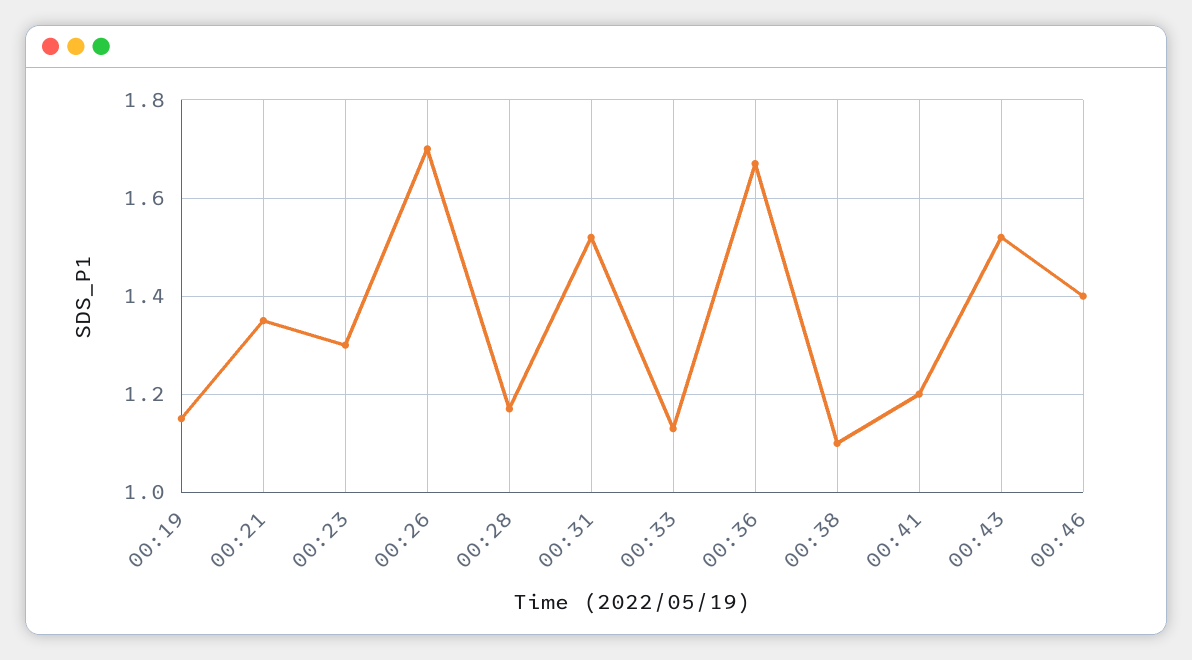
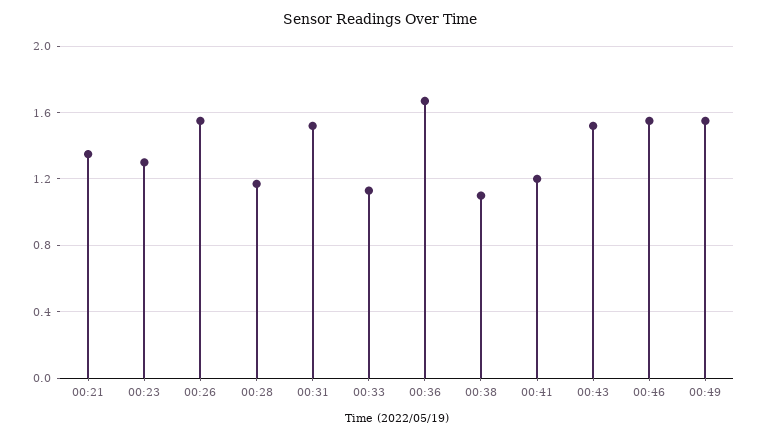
00:19: 1.15 -> none
00:26: 1.7 -> 1.55
00:46: 1.4 -> 1.55
00:49: none -> 1.55

